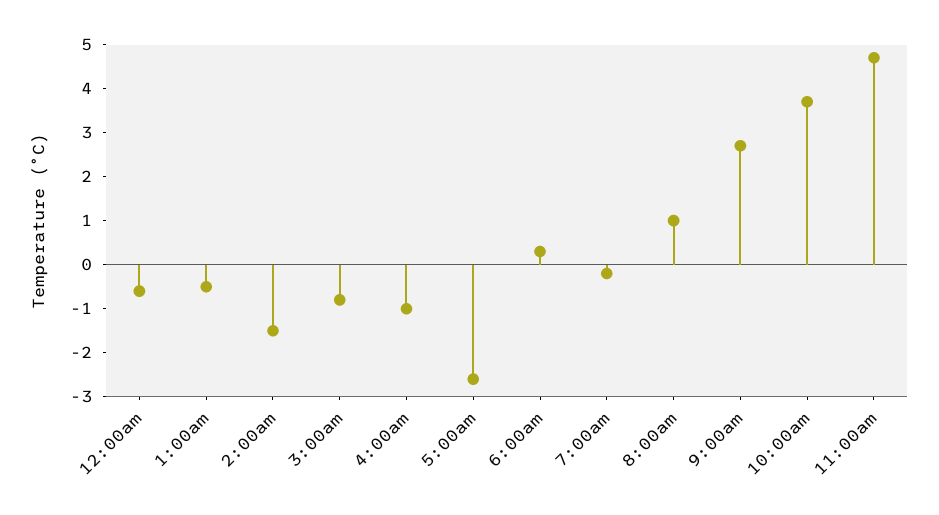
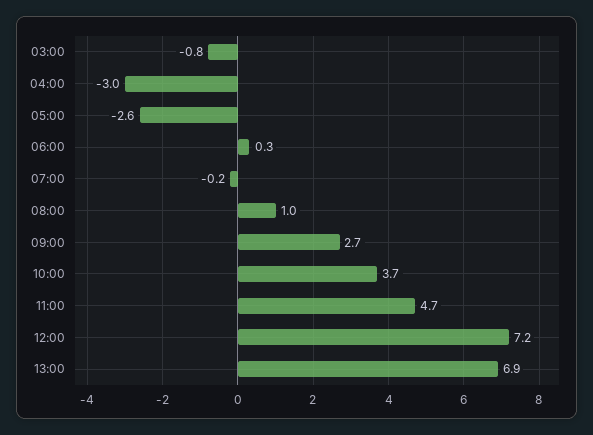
12:00am: -0.5 -> none
1:00am: -0.5 -> none
2:00am: -1.5 -> none
4:00am: -1 -> -3
12:00: none -> 7.2
13:00: none -> 6.9

